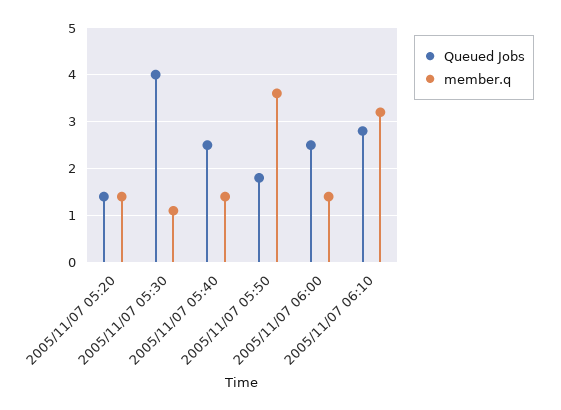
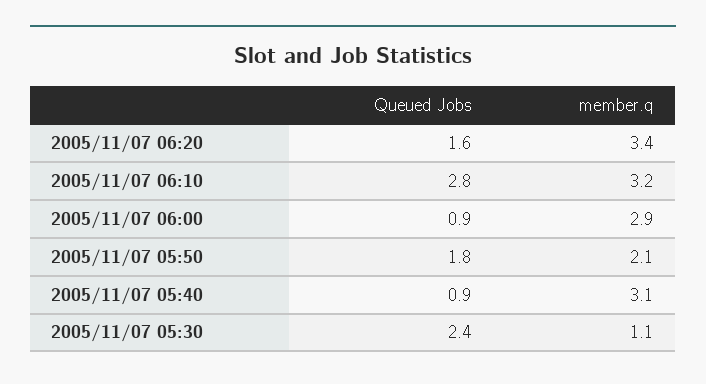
Queued Jobs, 2005/11/07 05:20: 1.5 -> none
member.q, 2005/11/07 05:20: 1.5 -> none
Queued Jobs, 2005/11/07 05:30: 4 -> 2.4
Queued Jobs, 2005/11/07 05:40: 2.5 -> 0.9
member.q, 2005/11/07 05:40: 1.5 -> 3.1
member.q, 2005/11/07 05:50: 3.5 -> 2.1
Queued Jobs, 2005/11/07 06:00: 2.5 -> 0.9
member.q, 2005/11/07 06:00: 1.5 -> 2.9
Queued Jobs, 2005/11/07 06:20: none -> 1.6
member.q, 2005/11/07 06:20: none -> 3.4

